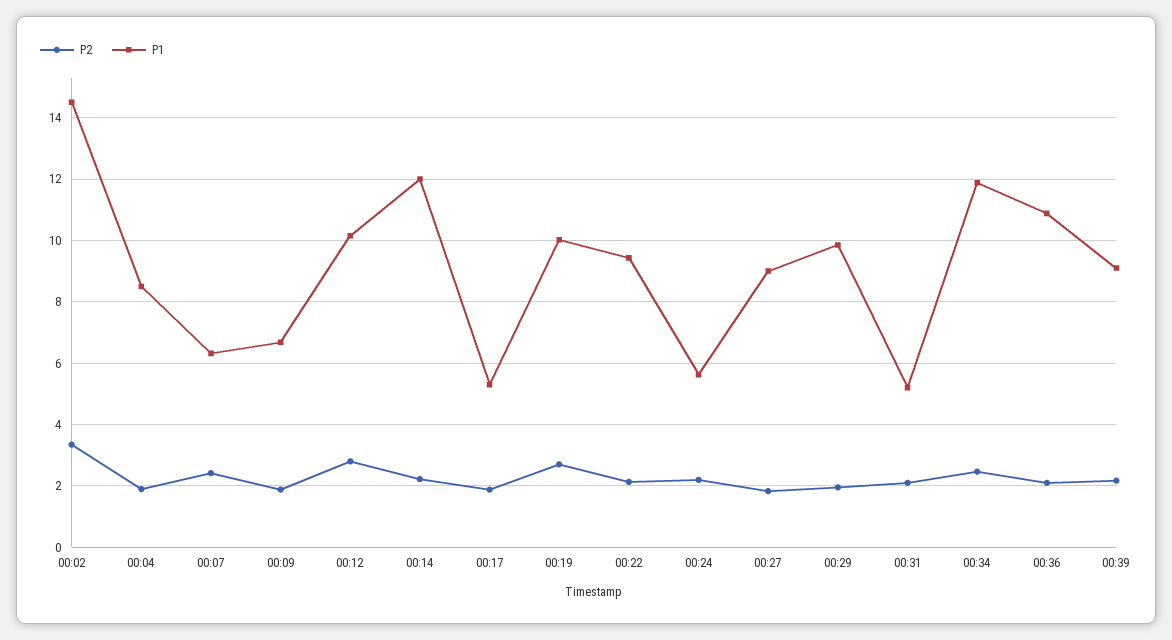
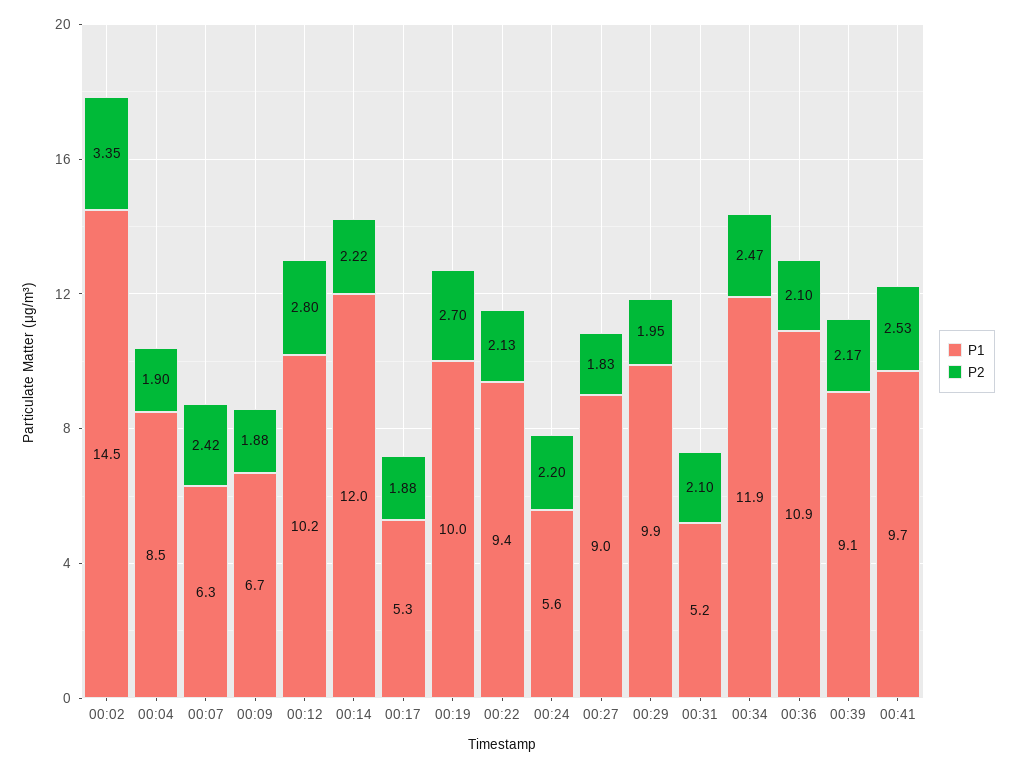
P1, 00:41: none -> 9.7
P2, 00:41: none -> 2.53

